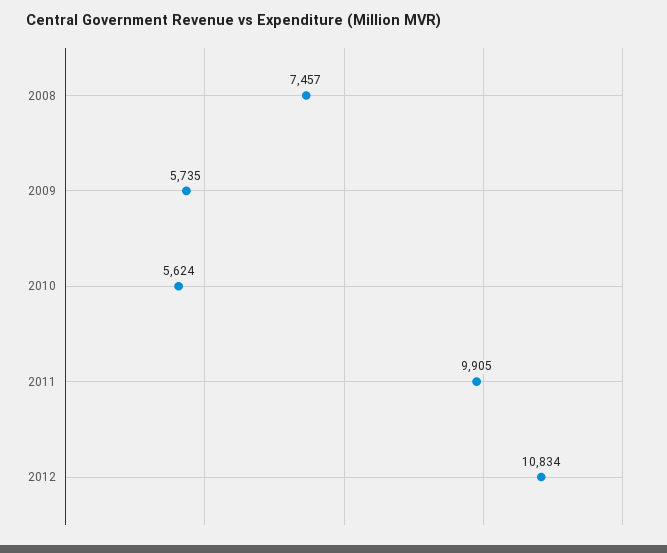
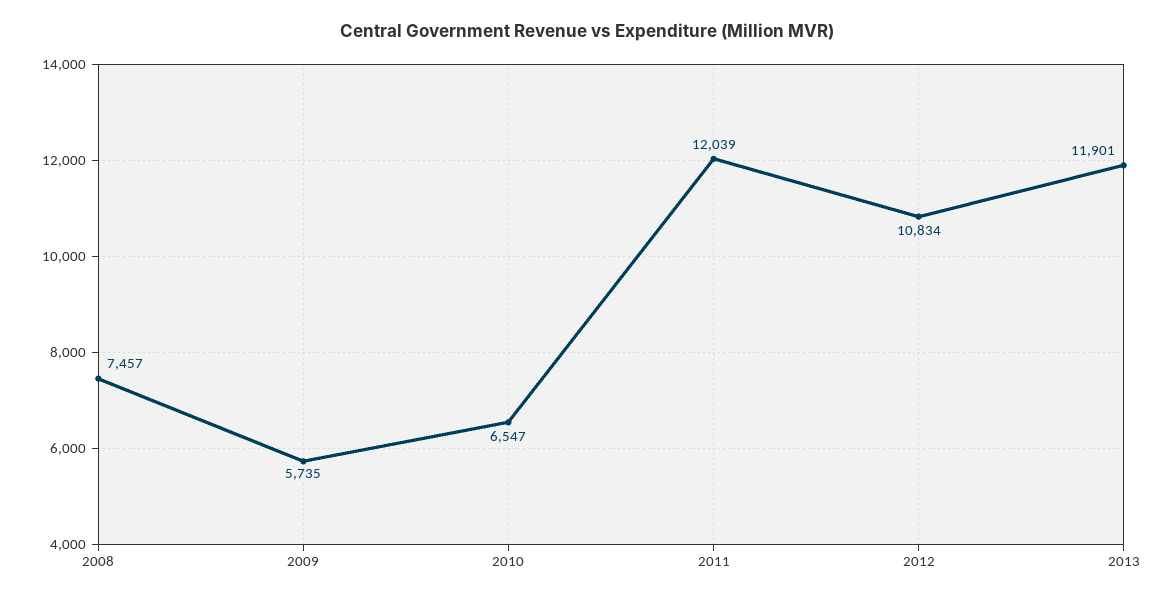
2010: 5624 -> 6547
2011: 9905 -> 12039
2013: none -> 11901

